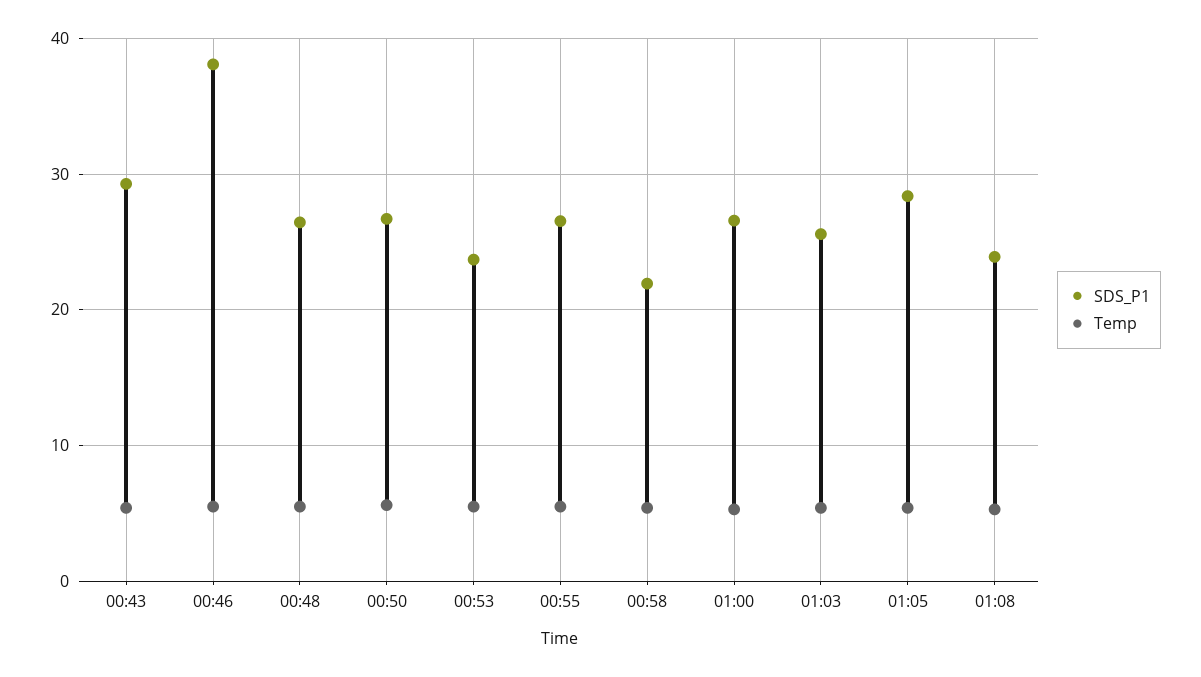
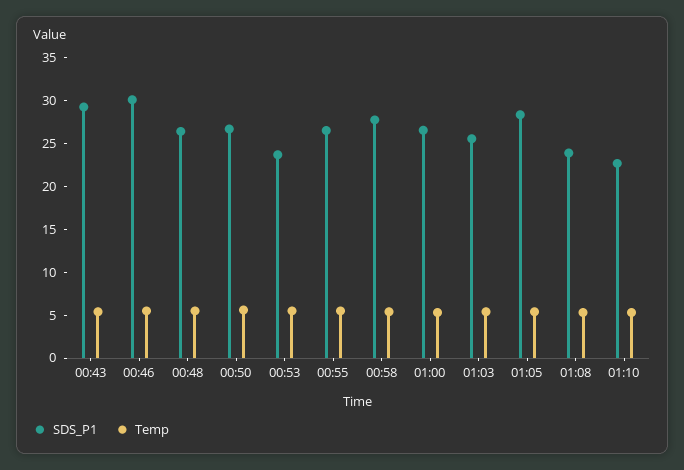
SDS_P1, 00:46: 38 -> 30
SDS_P1, 00:58: 22 -> 28
SDS_P1, 01:10: none -> 23
Temp, 01:10: none -> 5

